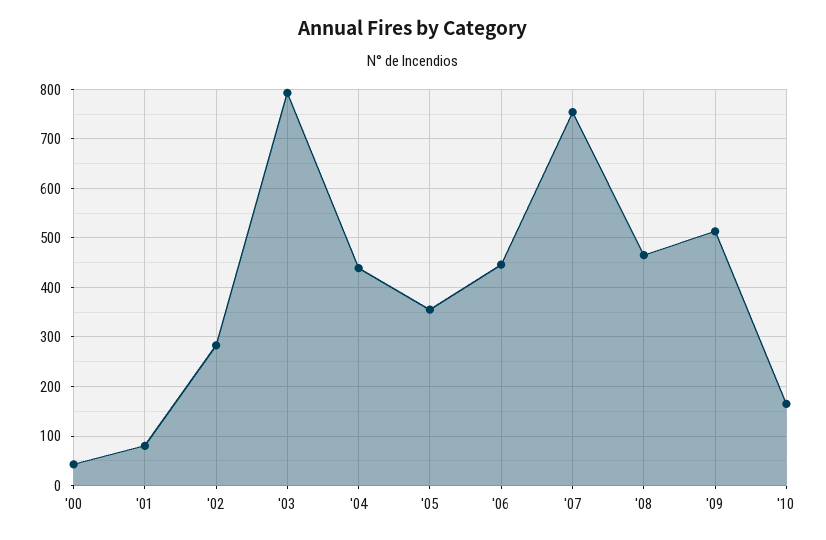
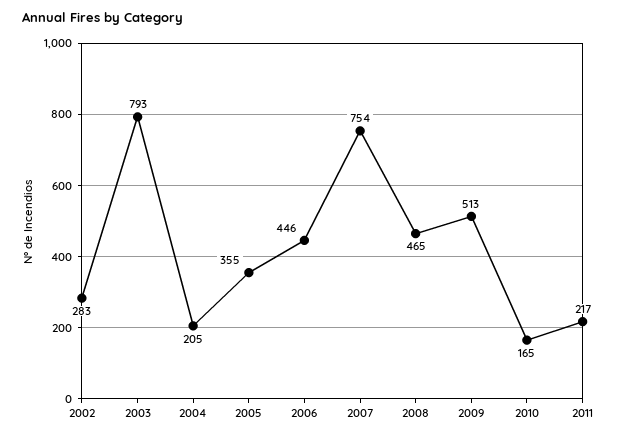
'00: 40 -> none
'01: 80 -> none
'04: 440 -> 205
2011: none -> 217

